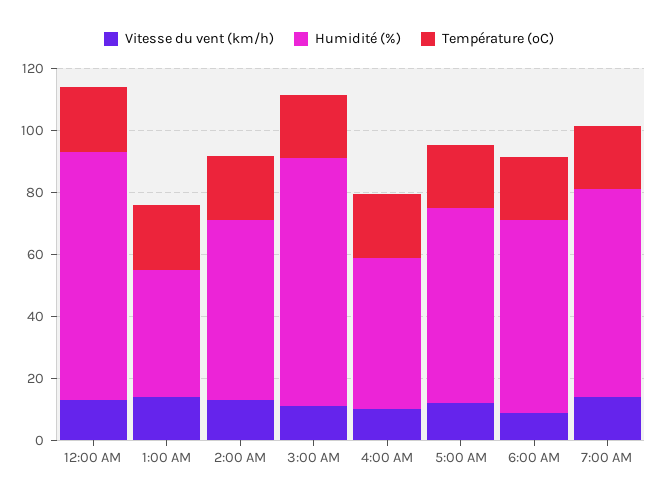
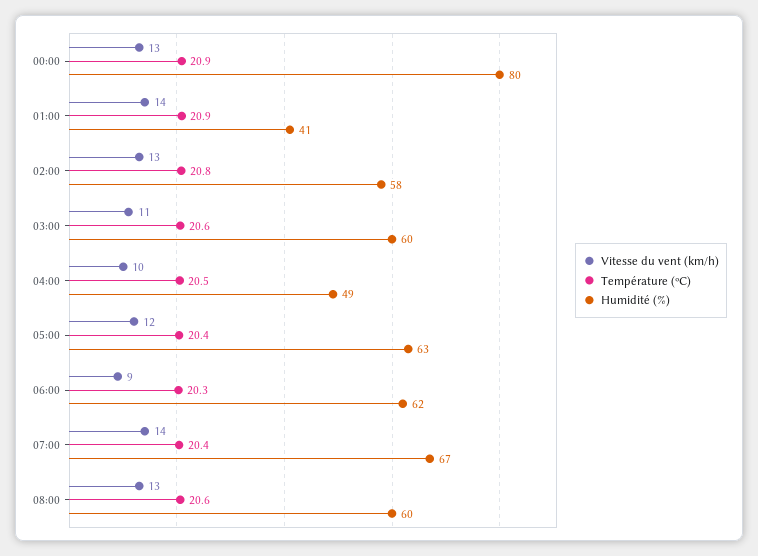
Humidité (%), 3:00 AM: 80 -> 60
Vitesse du vent (km/h), 08:00: none -> 13
Température (ºC), 08:00: none -> 20.6
Humidité (%), 08:00: none -> 60

